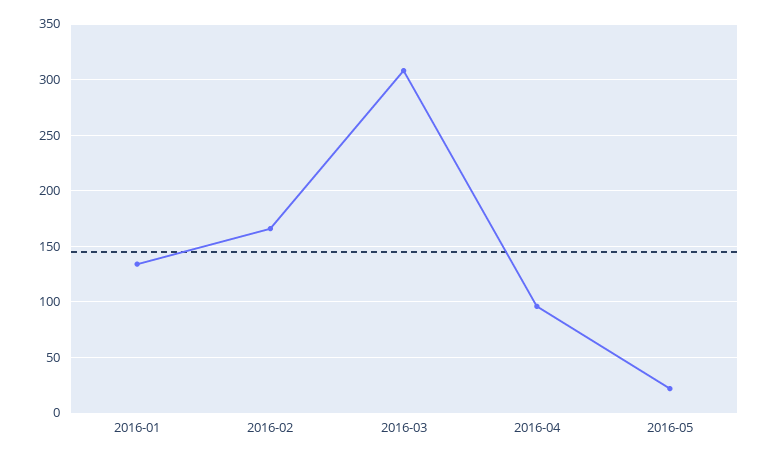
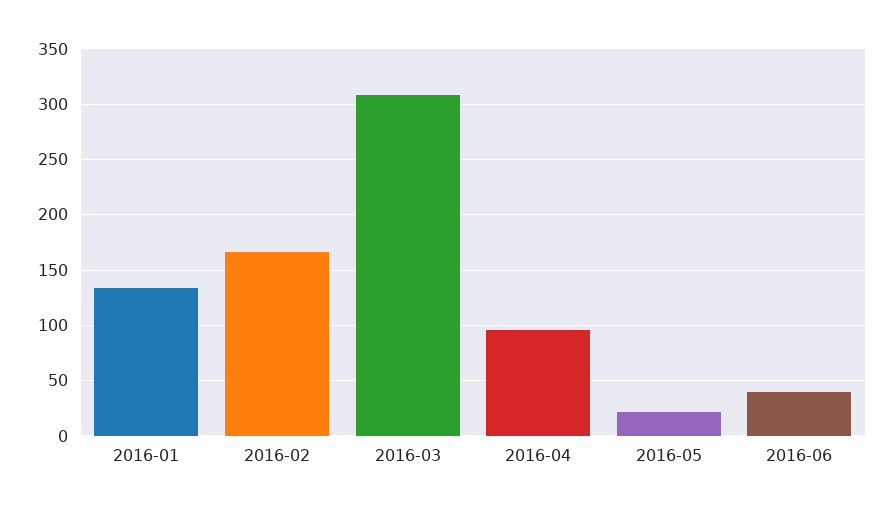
2016-06: none -> 40

